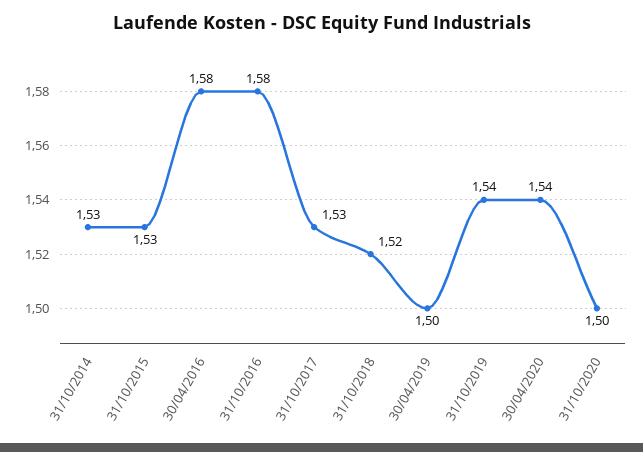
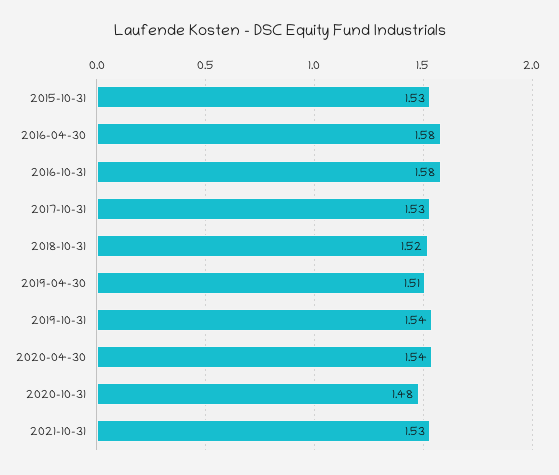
31/10/2014: 1.53 -> none
30/04/2019: 1.5 -> 1.51
31/10/2020: 1.5 -> 1.48
2021-10-31: none -> 1.53

